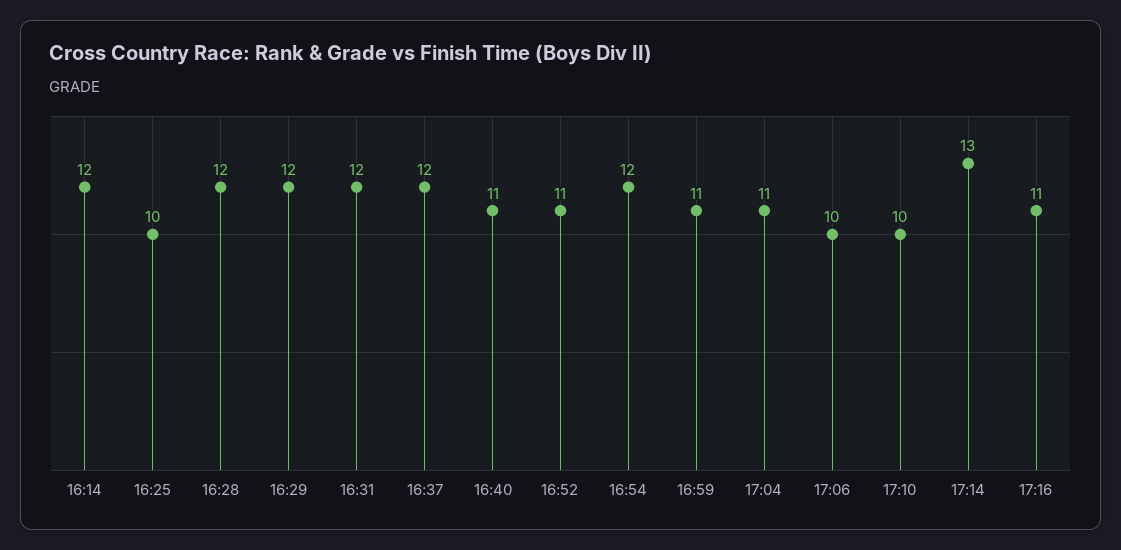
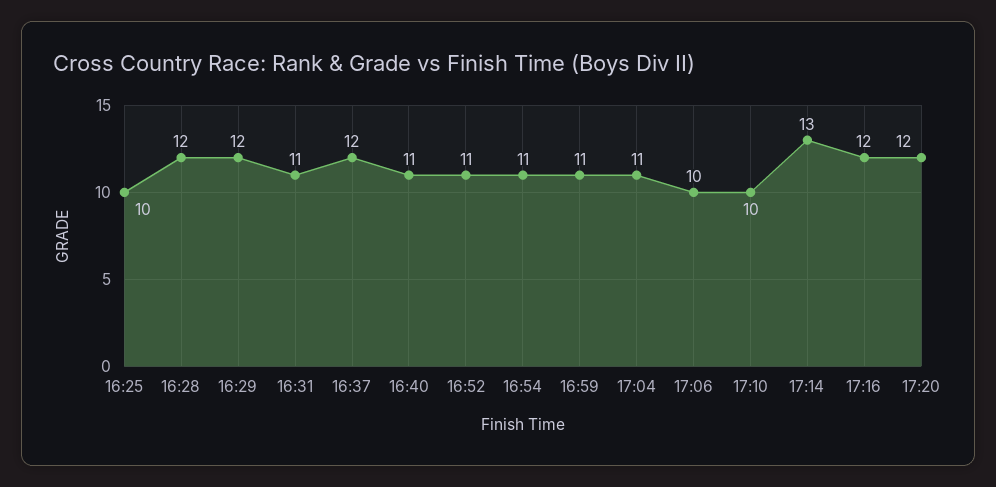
16:14: 12 -> none
16:31: 12 -> 11
16:54: 12 -> 11
17:16: 11 -> 12
17:20: none -> 12

